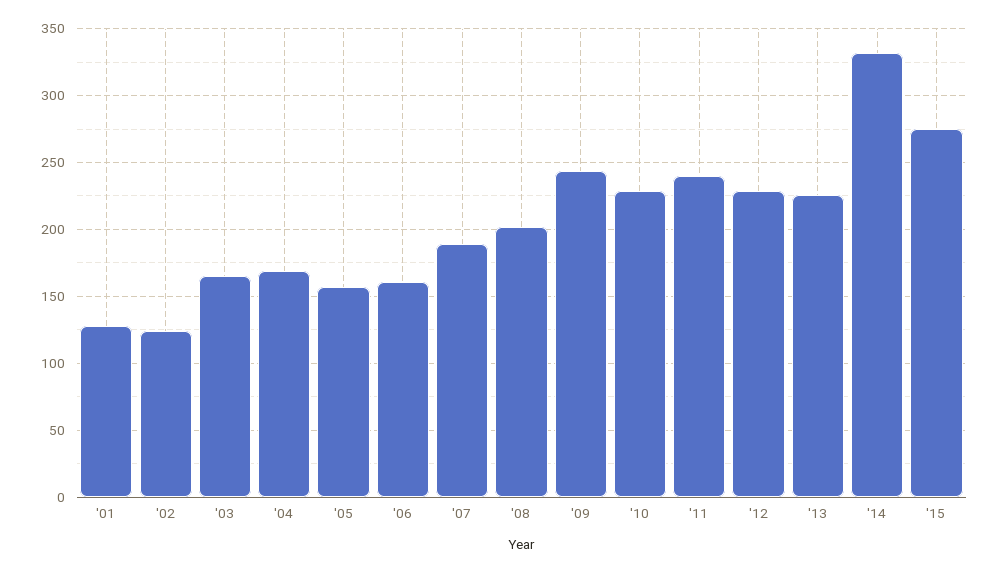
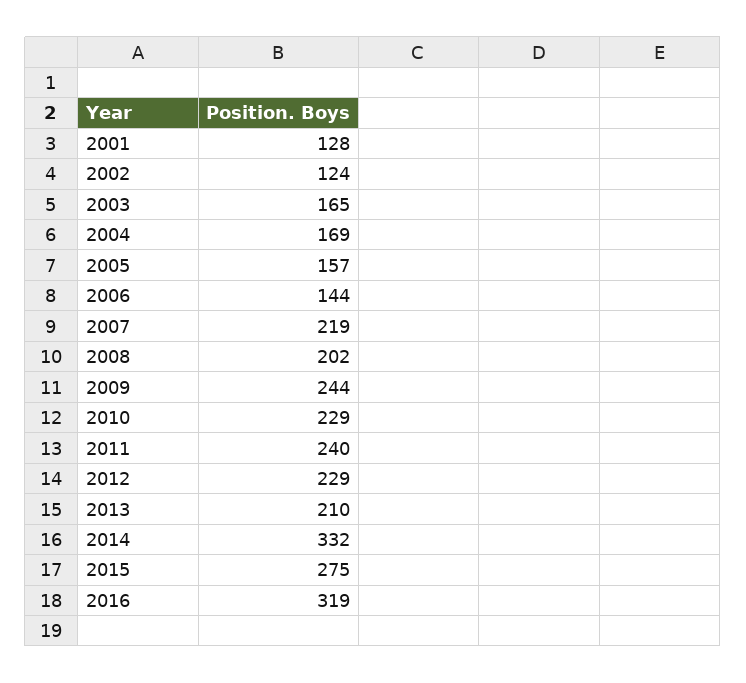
'06: 160 -> 144
'07: 190 -> 219
'13: 225 -> 210
2016: none -> 319

